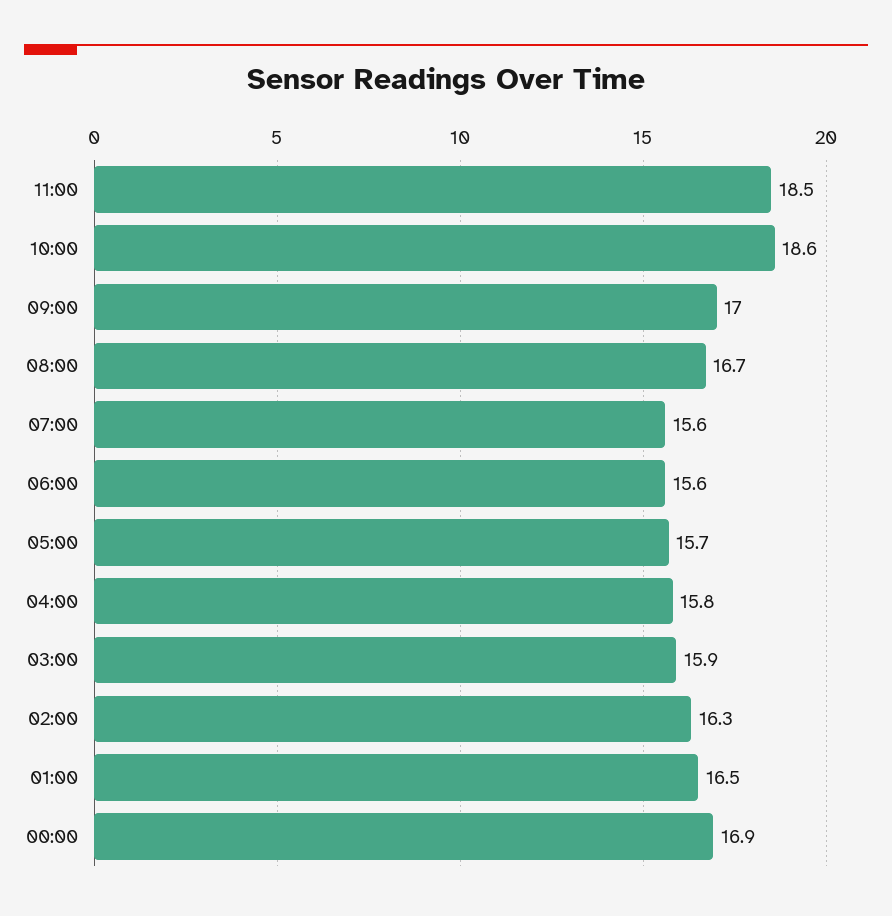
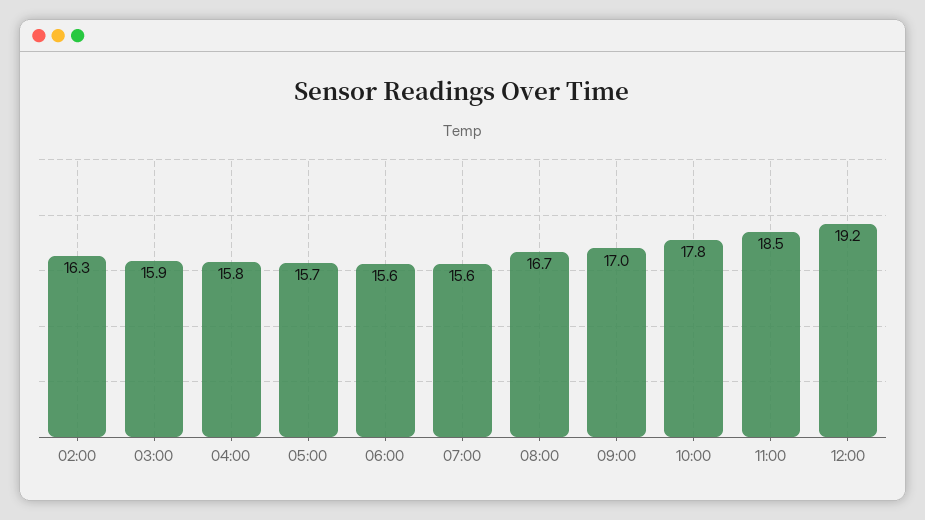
10:00: 18.6 -> 17.8
01:00: 16.5 -> none
00:00: 16.9 -> none
12:00: none -> 19.2

